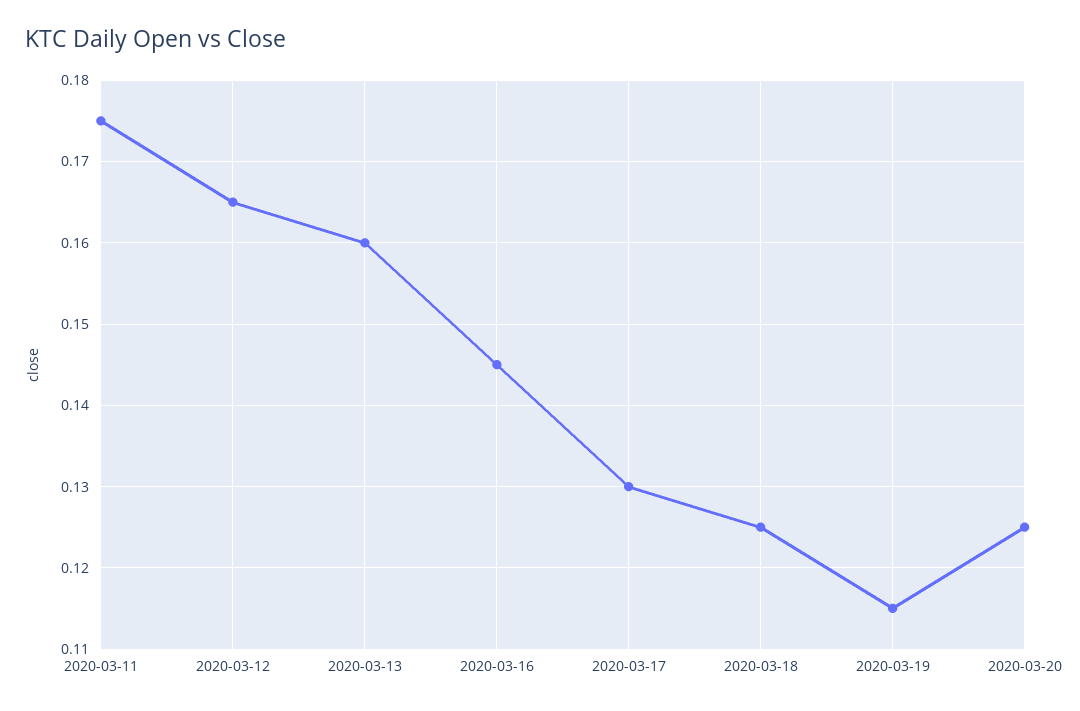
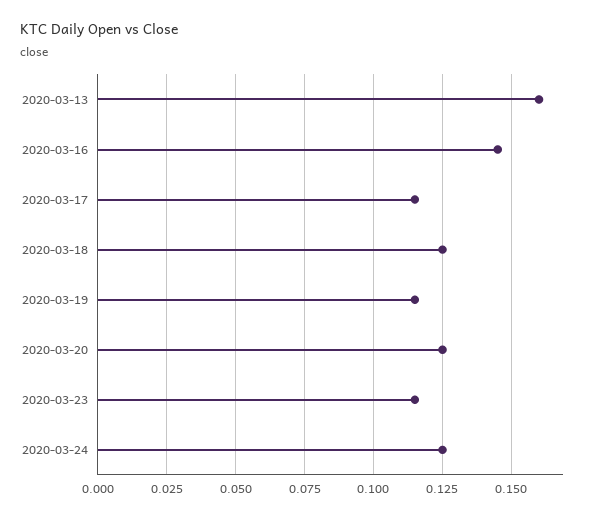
2020-03-11: 0.175 -> none
2020-03-12: 0.165 -> none
2020-03-17: 0.13 -> 0.115
2020-03-23: none -> 0.115
2020-03-24: none -> 0.125

